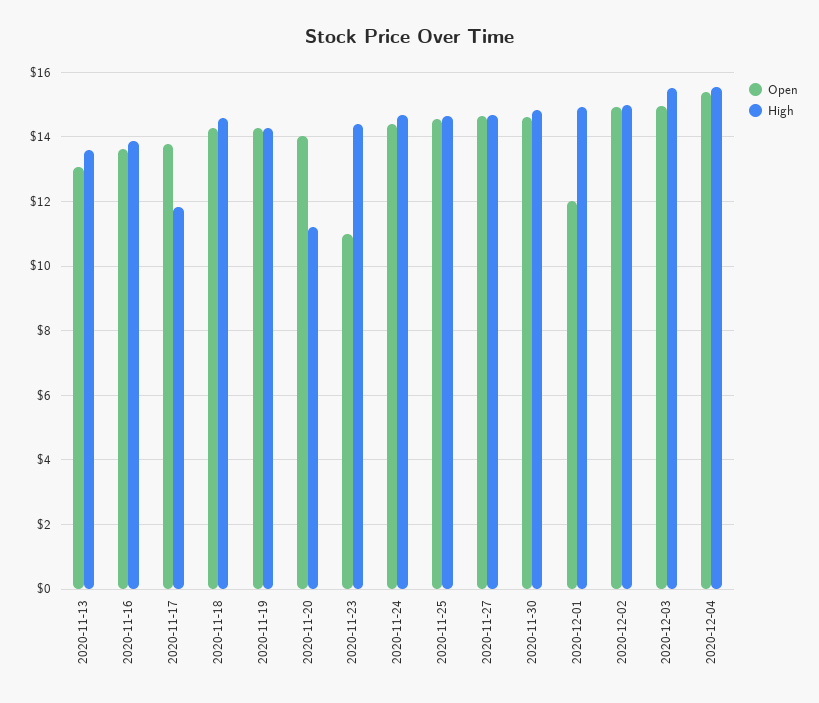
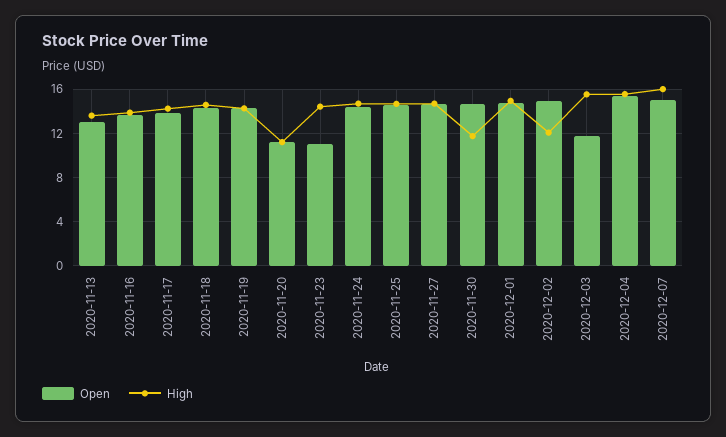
High, 2020-11-17: 11.8 -> 14
Open, 2020-11-20: 14 -> 11
High, 2020-11-30: 14.8 -> 12
Open, 2020-12-01: 12 -> 15
High, 2020-12-02: 15 -> 12
Open, 2020-12-03: 15 -> 12
Open, 2020-12-07: none -> 15
High, 2020-12-07: none -> 16

